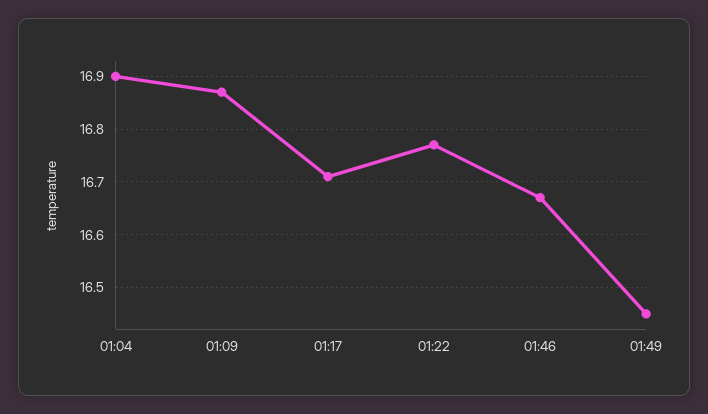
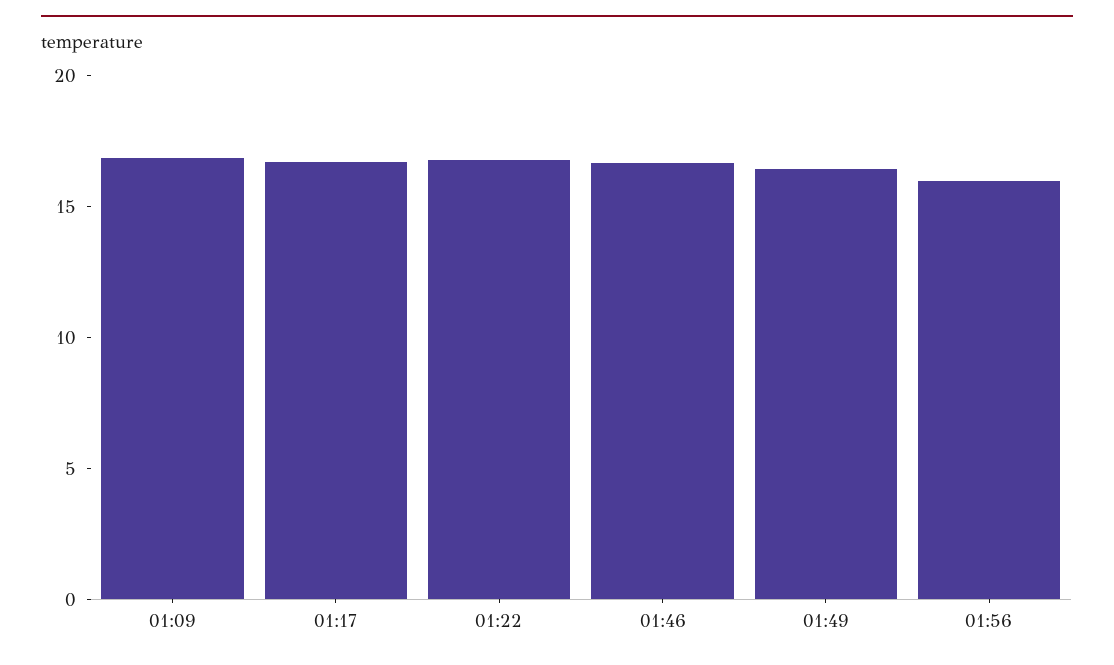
01:04: 16.9 -> none
01:56: none -> 16

